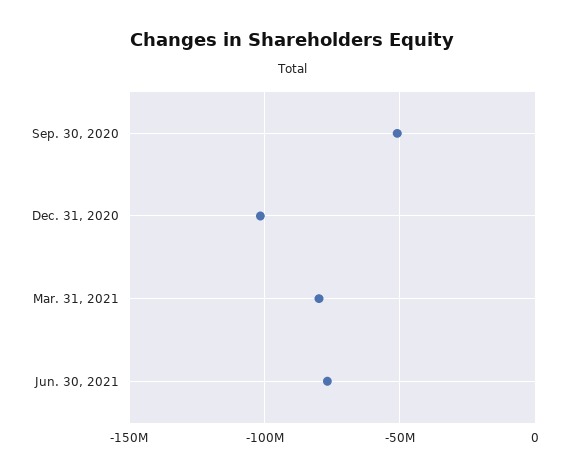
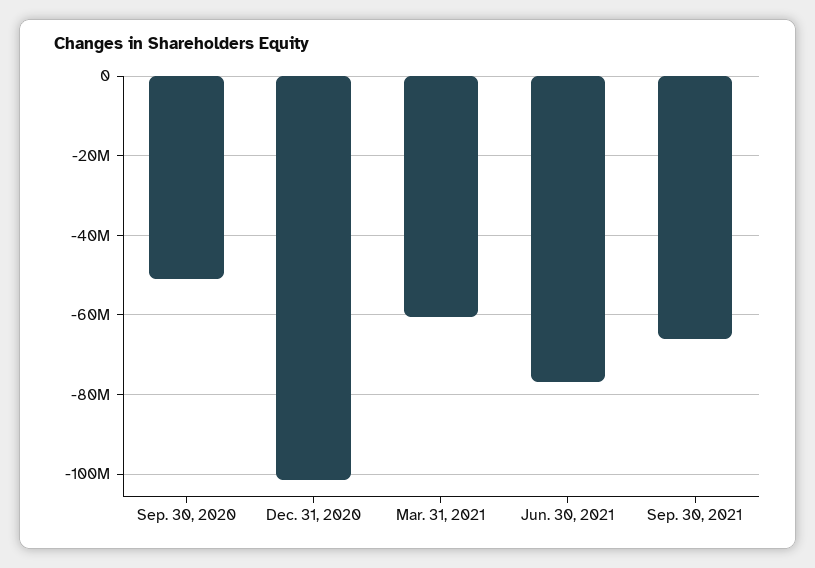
Mar. 31, 2021: -80000000 -> -60000000
Sep. 30, 2021: none -> -66000000

